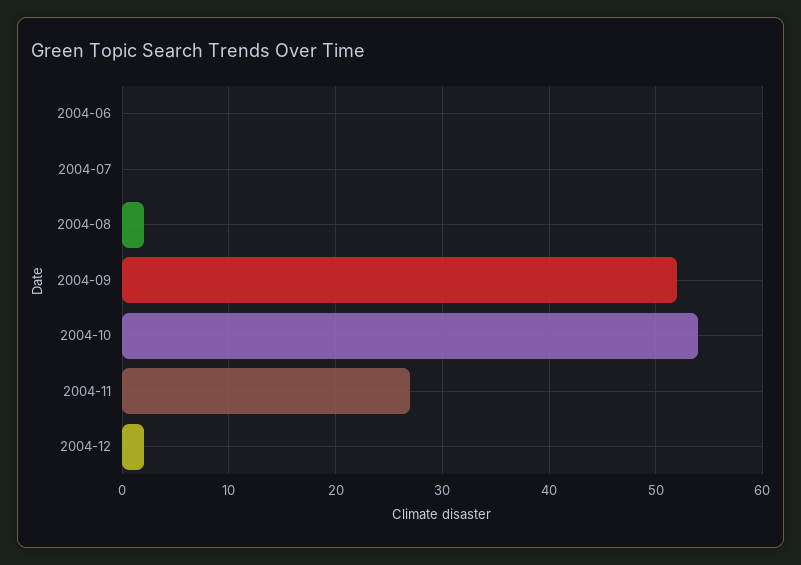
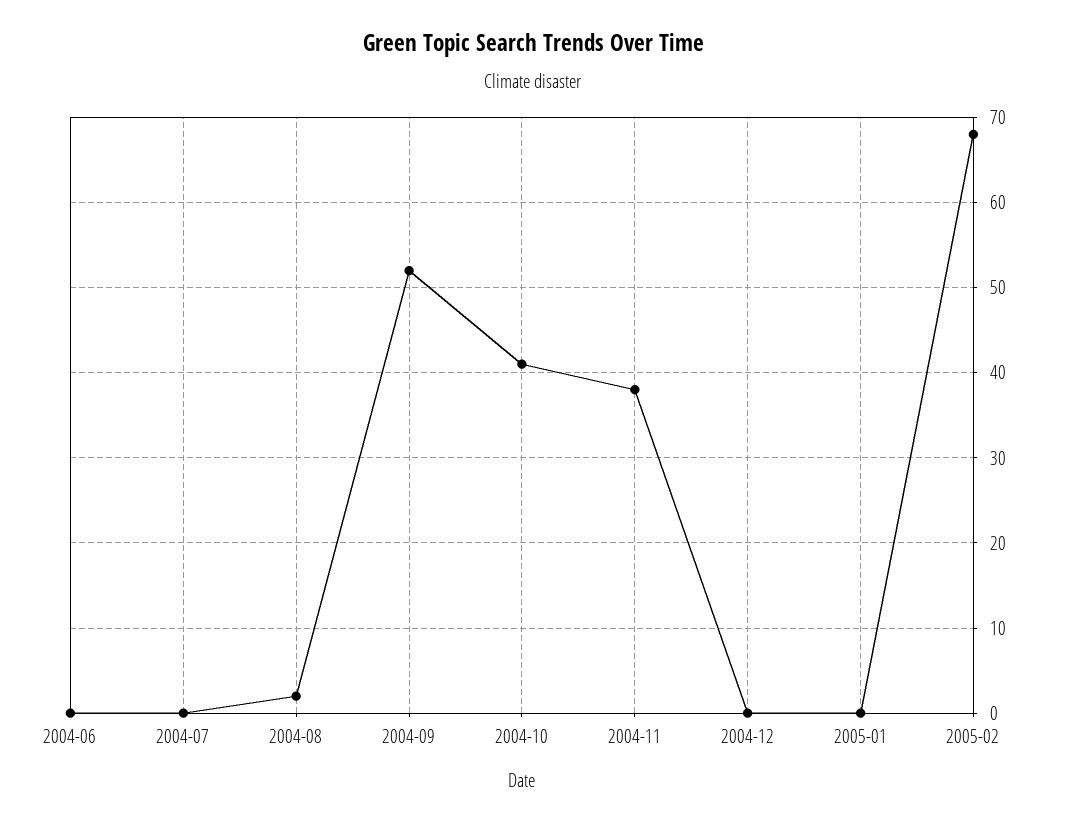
2004-10: 54 -> 41
2004-11: 27 -> 38
2004-12: 2 -> 0
2005-01: none -> 0
2005-02: none -> 68

